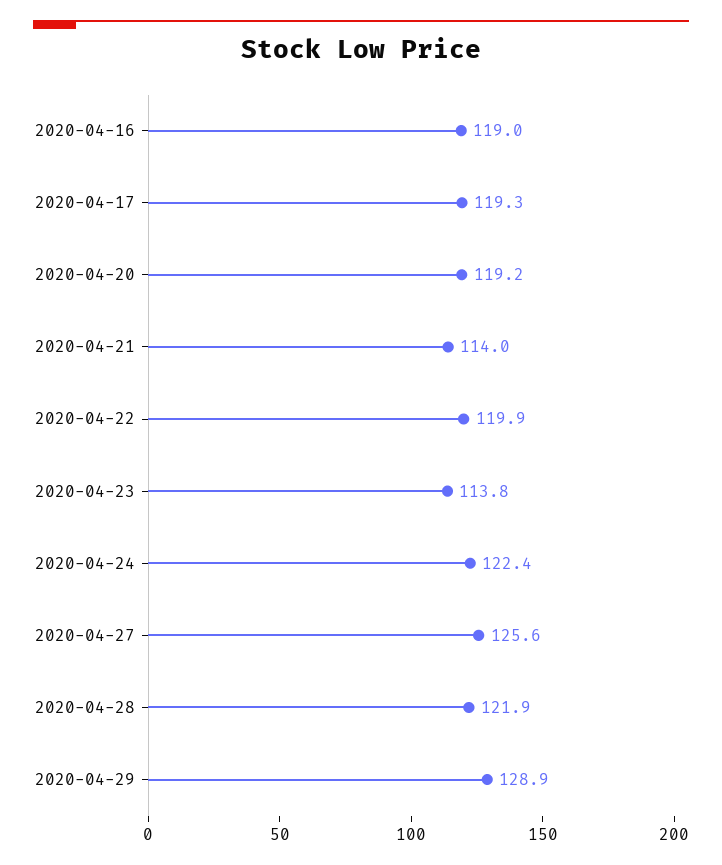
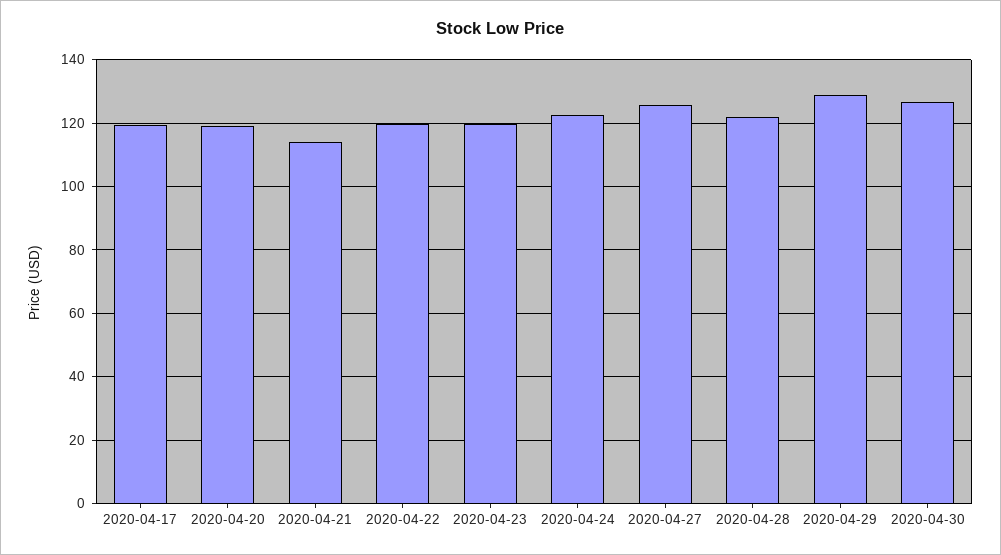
2020-04-16: 119 -> none
2020-04-23: 113.8 -> 120
2020-04-30: none -> 126

